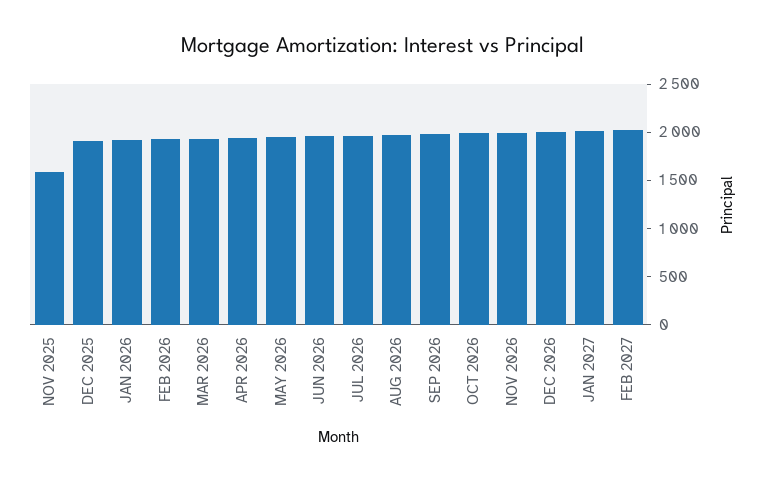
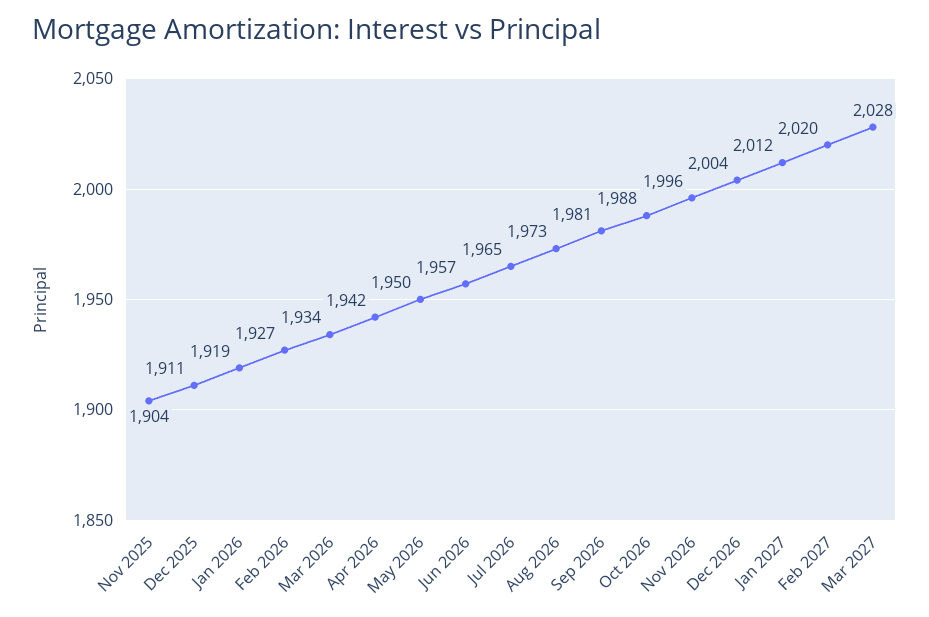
NOV 2025: 1600 -> 1904
Mar 2027: none -> 2028

